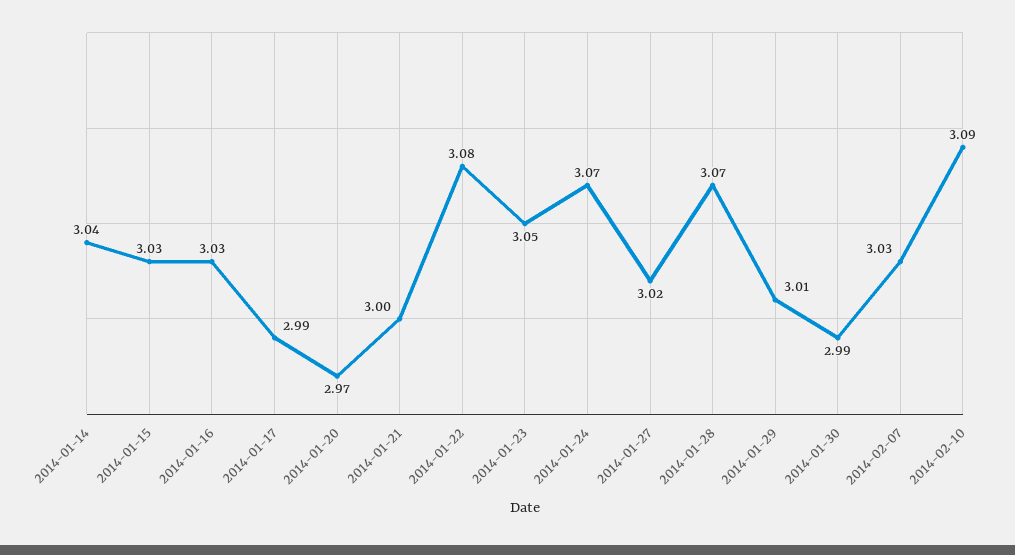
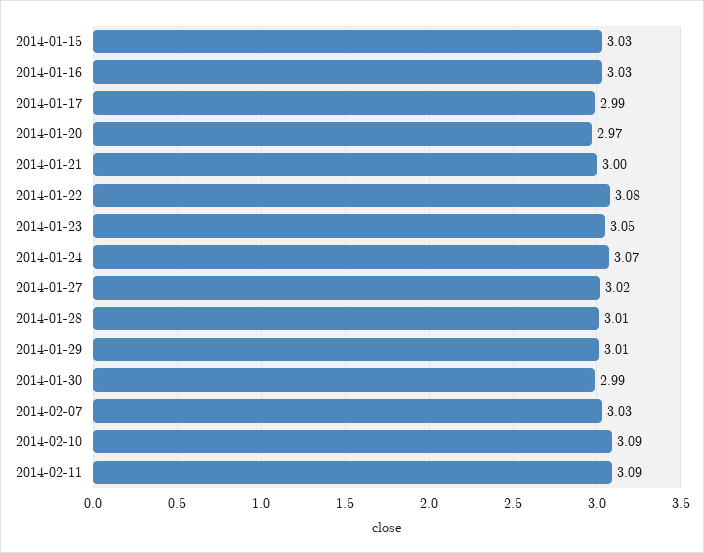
2014-01-14: 3.04 -> none
2014-01-28: 3.07 -> 3.01
2014-02-11: none -> 3.09

